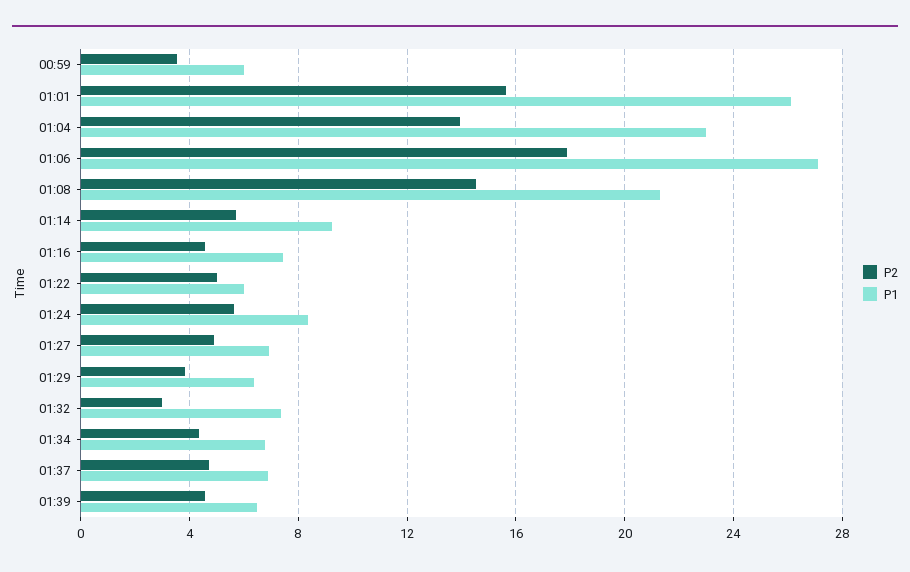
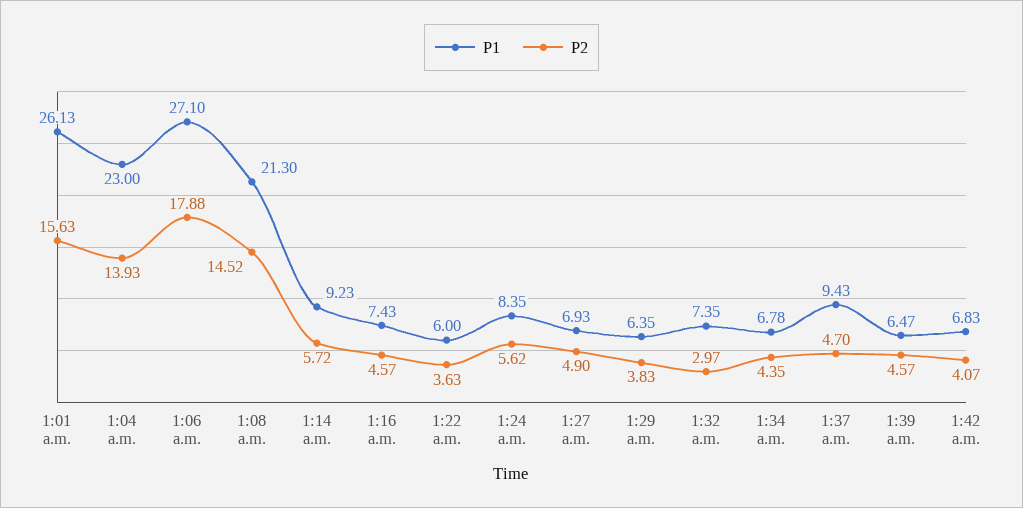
P2, 00:59: 3.5 -> none
P1, 00:59: 6 -> none
P2, 01:22: 5 -> 3.63
P1, 01:37: 7 -> 9.43
P1, 1:42 a.m.: none -> 6.83
P2, 1:42 a.m.: none -> 4.07

